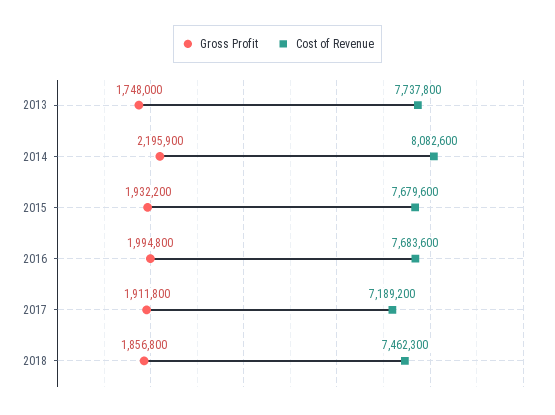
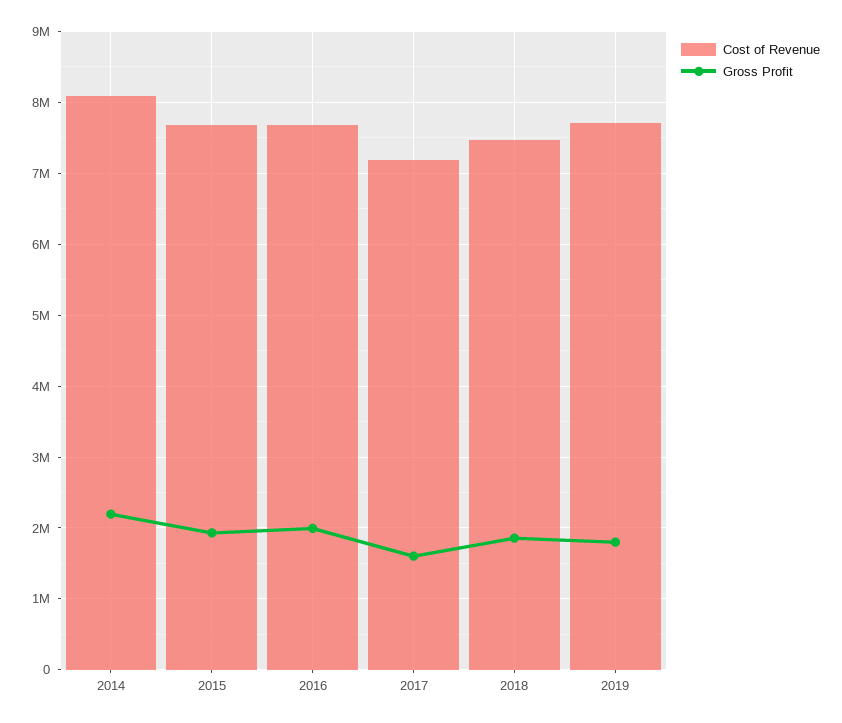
Gross Profit, 2013: 1748000 -> none
Cost of Revenue, 2013: 7737800 -> none
Gross Profit, 2017: 1911800 -> 1600000
Cost of Revenue, 2019: none -> 7700000
Gross Profit, 2019: none -> 1800000

